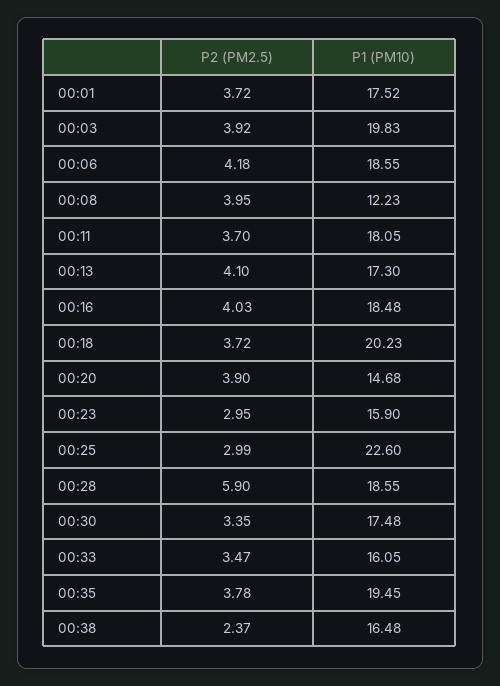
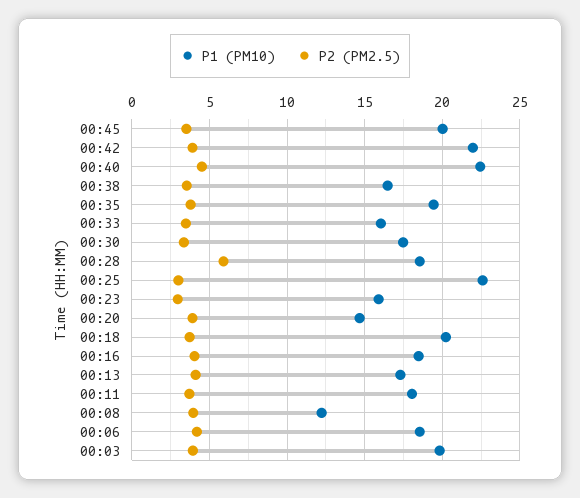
P2 (PM2.5), 00:01: 3.72 -> none
P1 (PM10), 00:01: 17.52 -> none
P2 (PM2.5), 00:38: 2.37 -> 3.5
P1 (PM10), 00:45: none -> 20
P2 (PM2.5), 00:45: none -> 3.5
P1 (PM10), 00:42: none -> 22
P2 (PM2.5), 00:42: none -> 4
P1 (PM10), 00:40: none -> 22.5
P2 (PM2.5), 00:40: none -> 4.5

